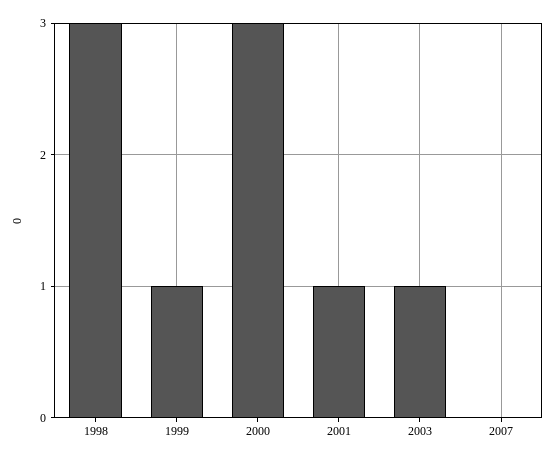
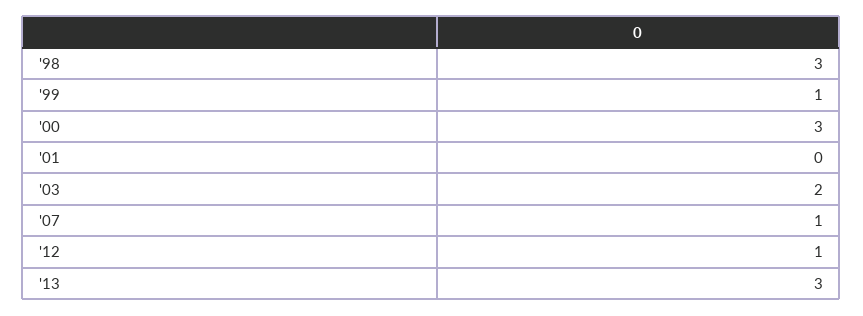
2001: 1 -> 0
2003: 1 -> 2
2007: 0 -> 1
'12: none -> 1
'13: none -> 3

